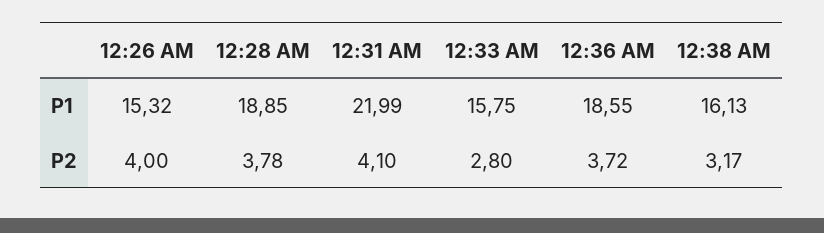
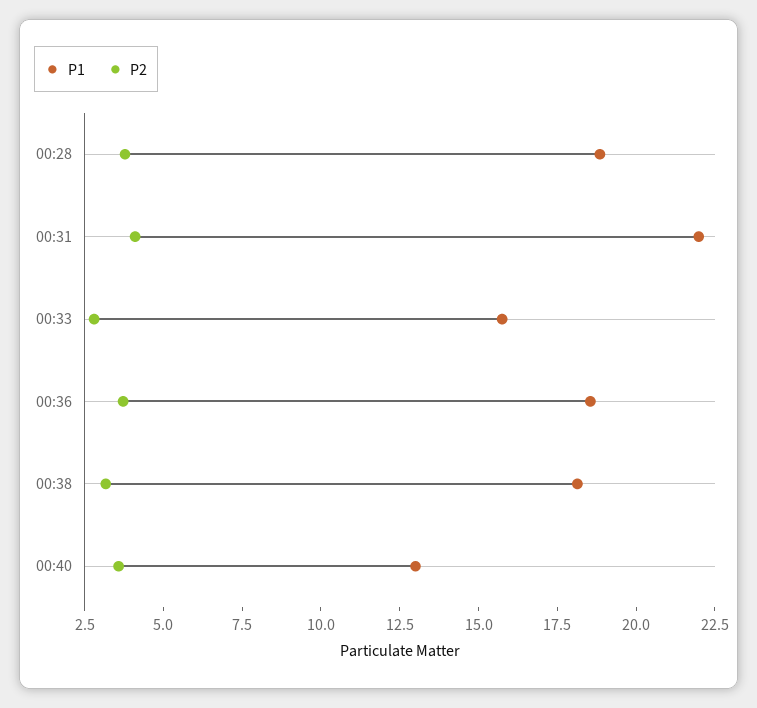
P1, 12:26 AM: 15.32 -> none
P1, 12:38 AM: 16.13 -> 18
P2, 12:26 AM: 4 -> none
P1, 00:40: none -> 13
P2, 00:40: none -> 3.5

